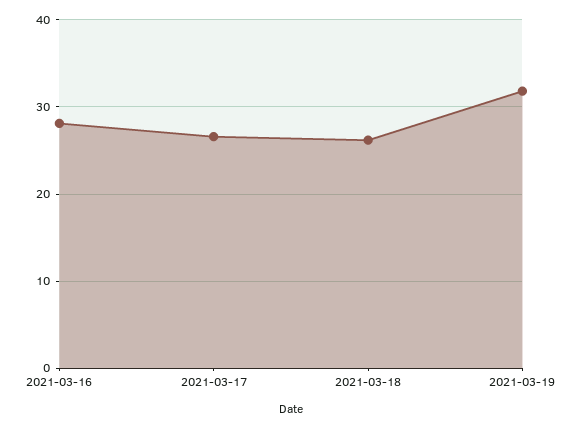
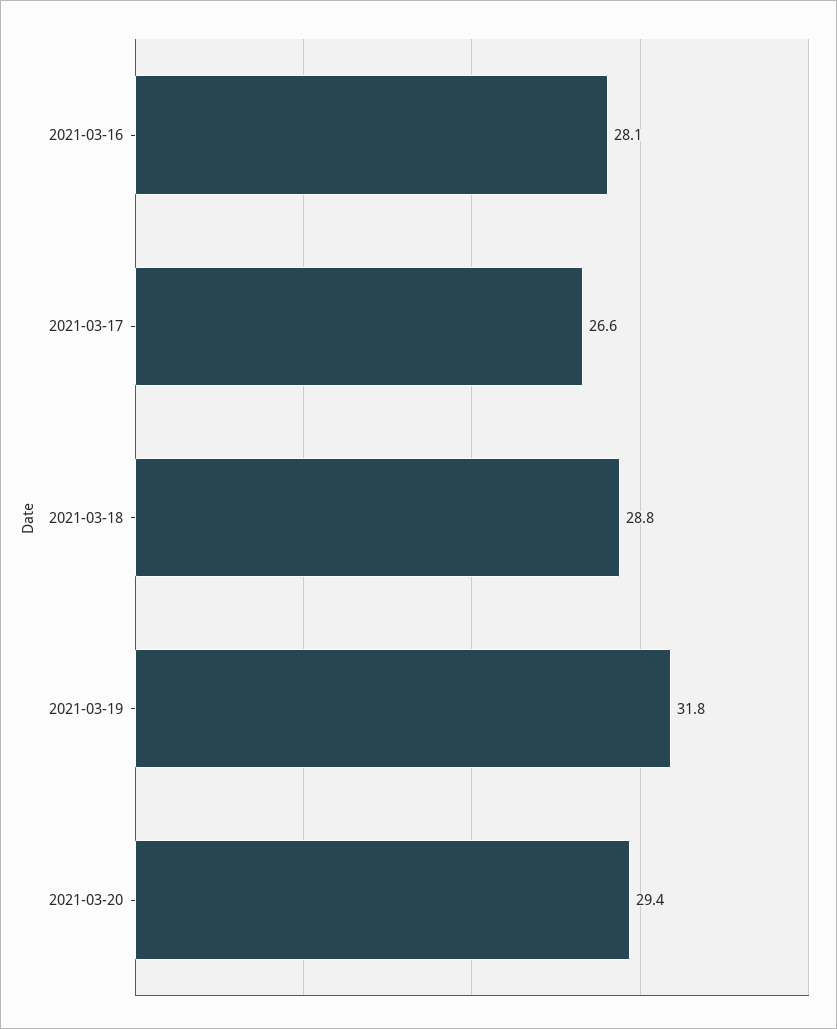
2021-03-18: 26 -> 28.8
2021-03-20: none -> 29.4

